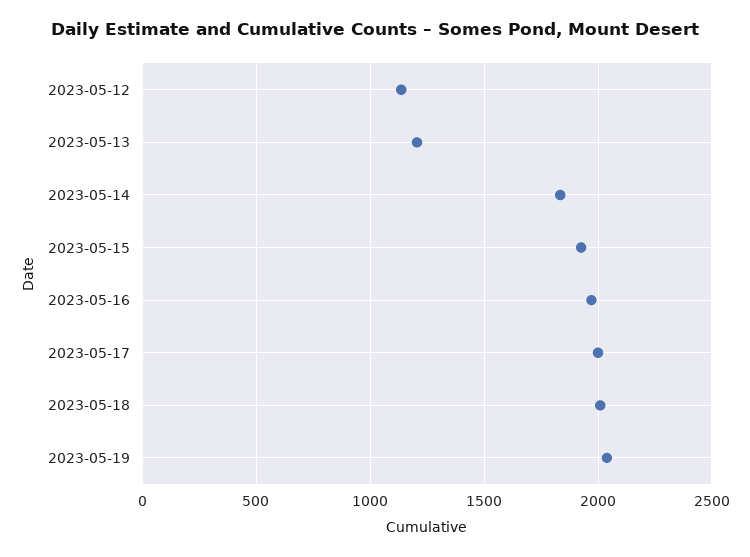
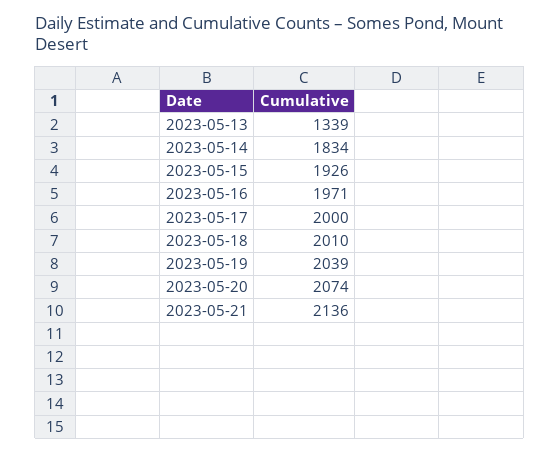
2023-05-12: 1150 -> none
2023-05-13: 1200 -> 1339
2023-05-20: none -> 2074
2023-05-21: none -> 2136

